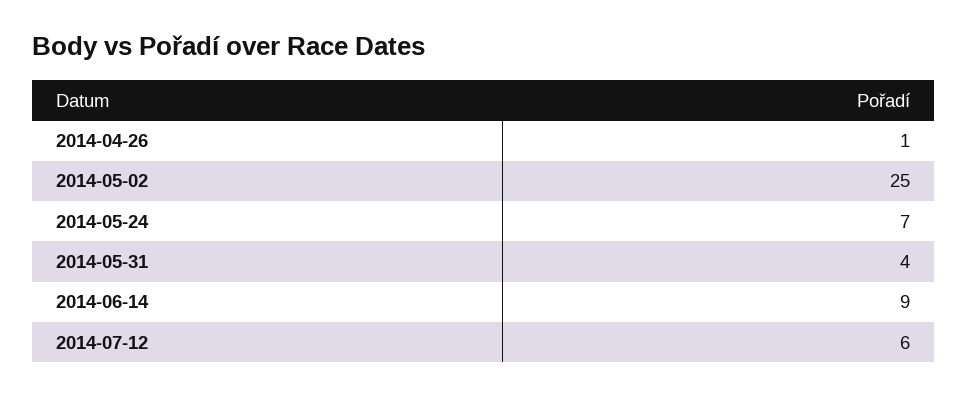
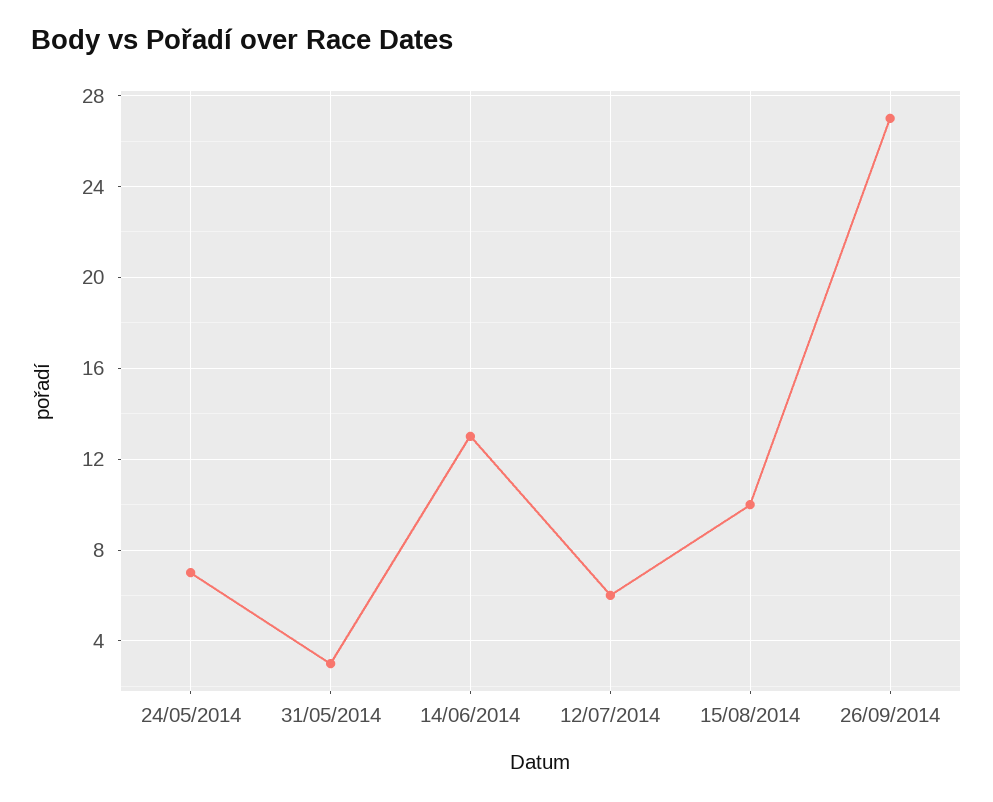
2014-04-26: 1 -> none
2014-05-02: 25 -> none
2014-05-31: 4 -> 3
2014-06-14: 9 -> 13
15/08/2014: none -> 10
26/09/2014: none -> 27

